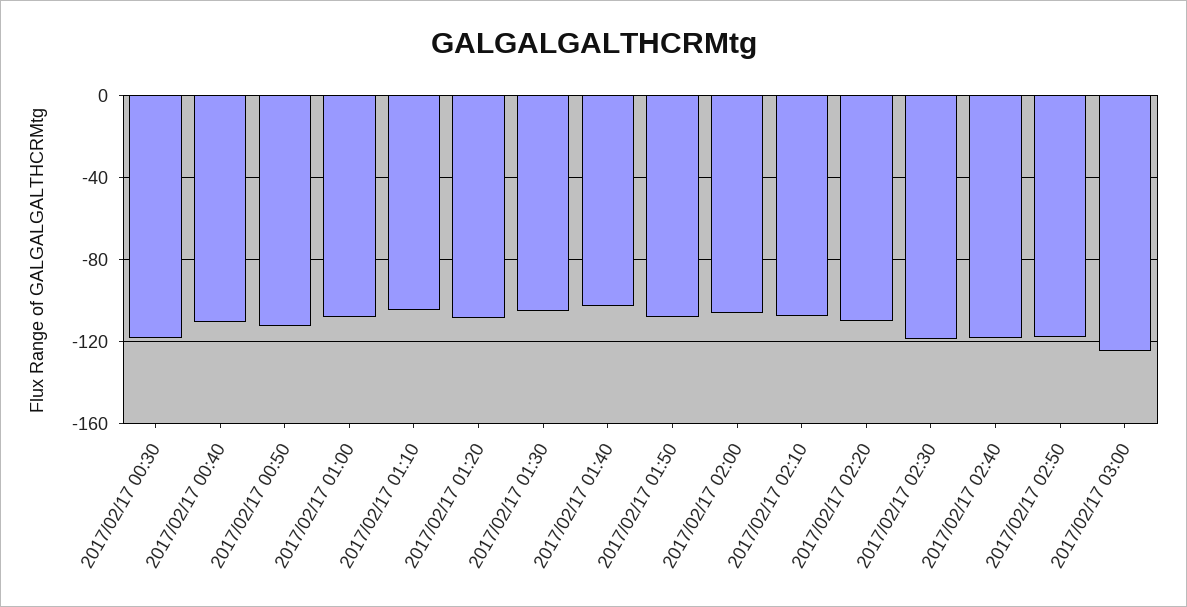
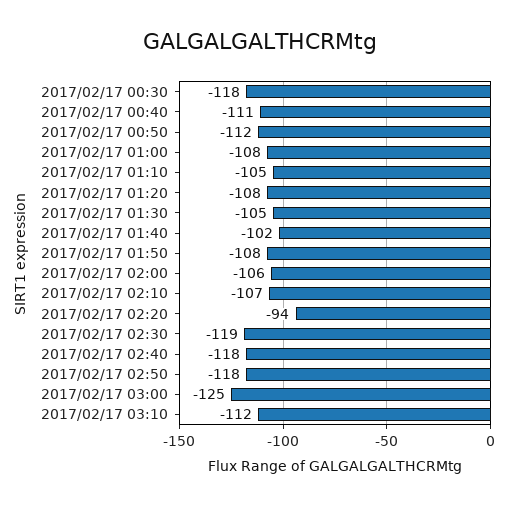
2017/02/17 02:20: -110 -> -94
2017/02/17 03:10: none -> -112

